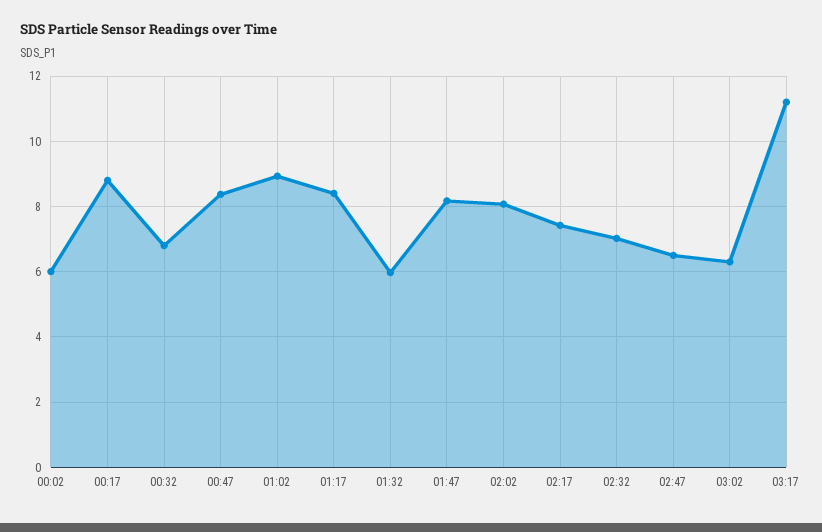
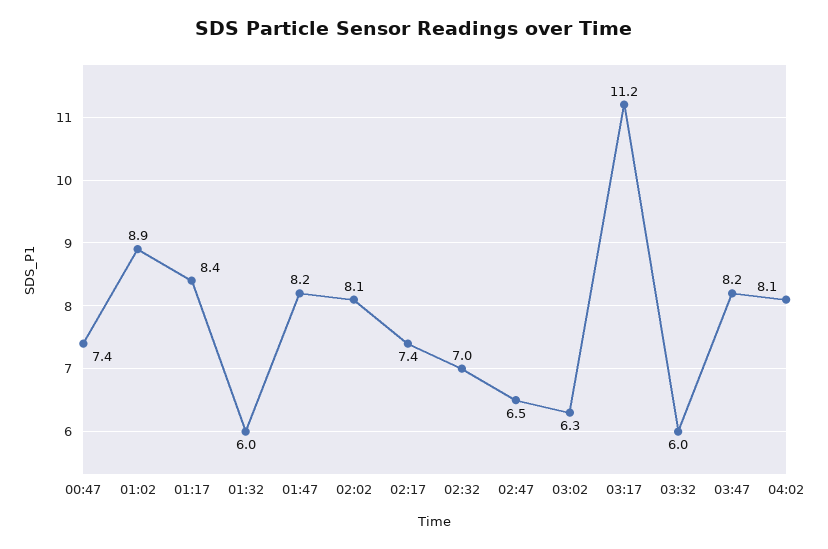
00:02: 6 -> none
00:17: 8.8 -> none
00:32: 6.8 -> none
00:47: 8.4 -> 7.4
03:32: none -> 6
03:47: none -> 8.2
04:02: none -> 8.1

